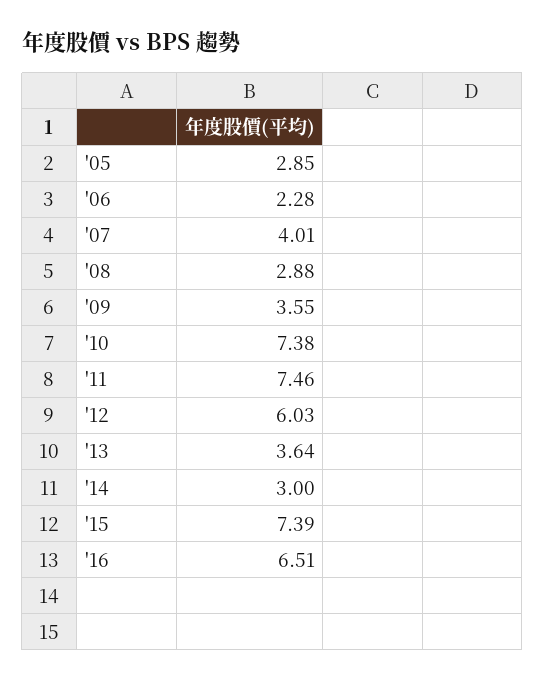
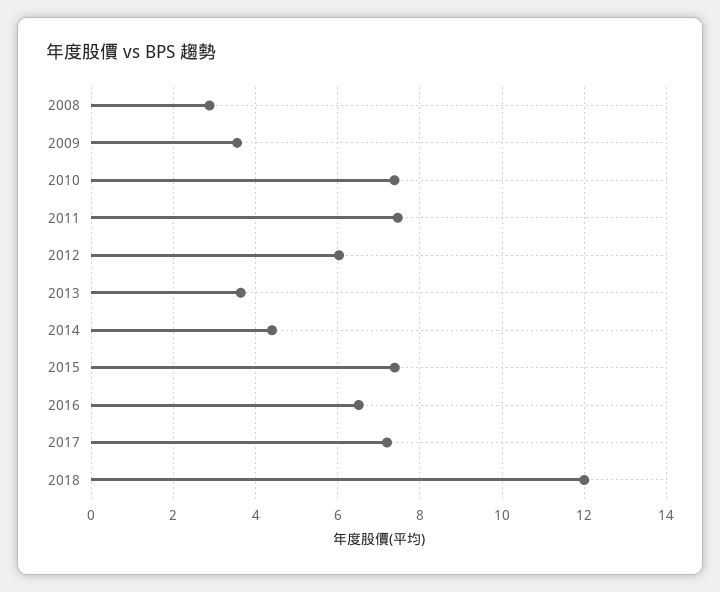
'05: 2.85 -> none
'06: 2.28 -> none
'07: 4.01 -> none
'14: 3 -> 4.4
2017: none -> 7.2
2018: none -> 12

